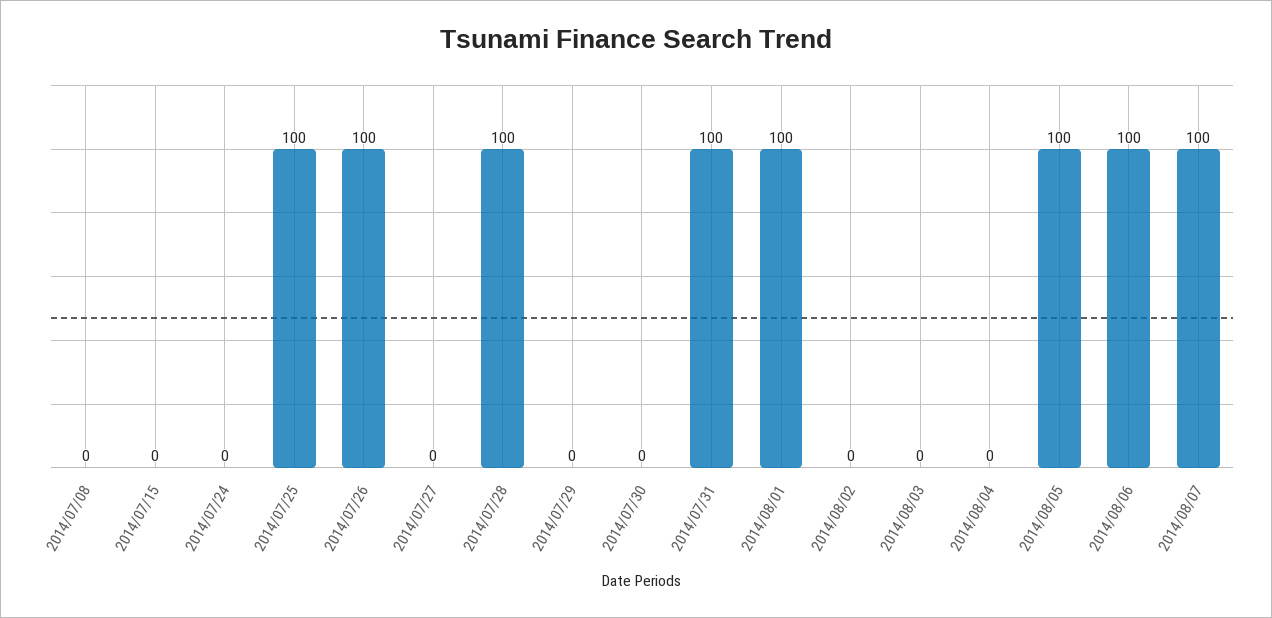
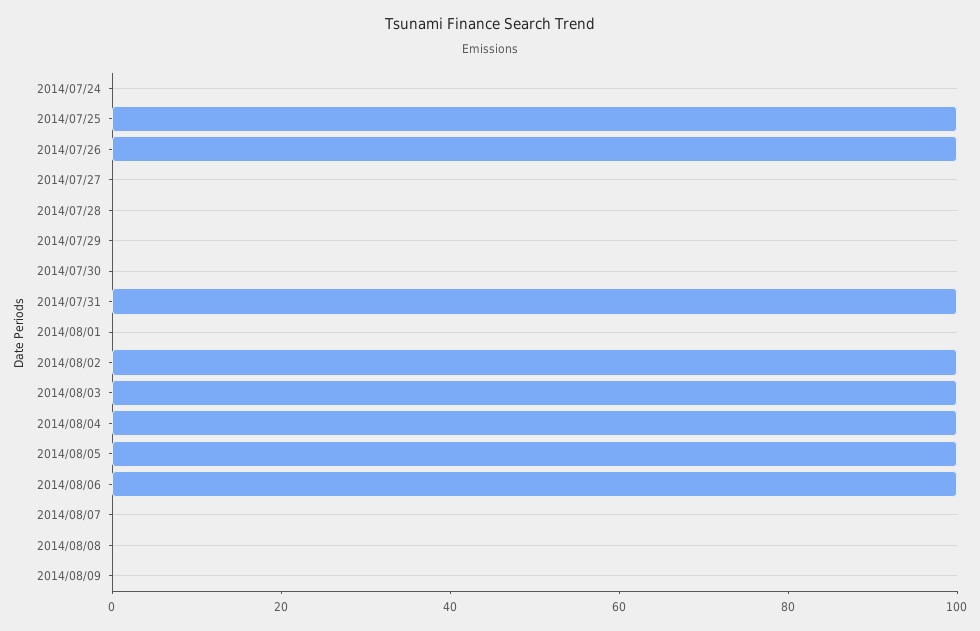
2014/07/08: 0 -> none
2014/07/15: 0 -> none
2014/07/28: 100 -> 0
2014/08/01: 100 -> 0
2014/08/02: 0 -> 100
2014/08/03: 0 -> 100
2014/08/04: 0 -> 100
2014/08/07: 100 -> 0
2014/08/08: none -> 0
2014/08/09: none -> 0

